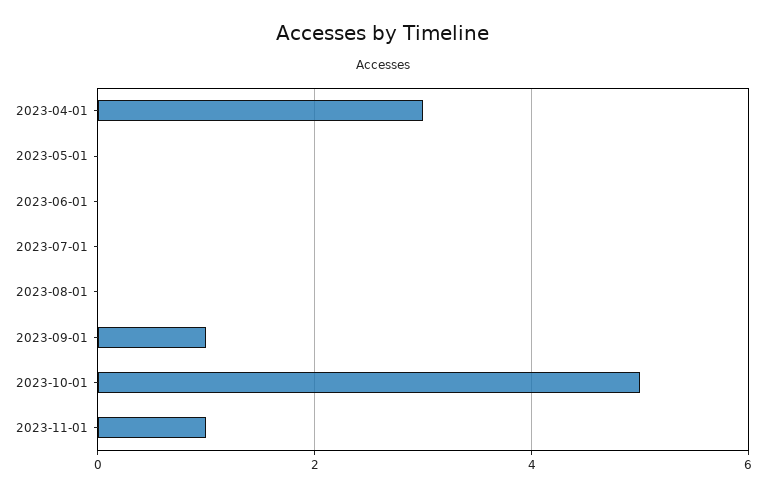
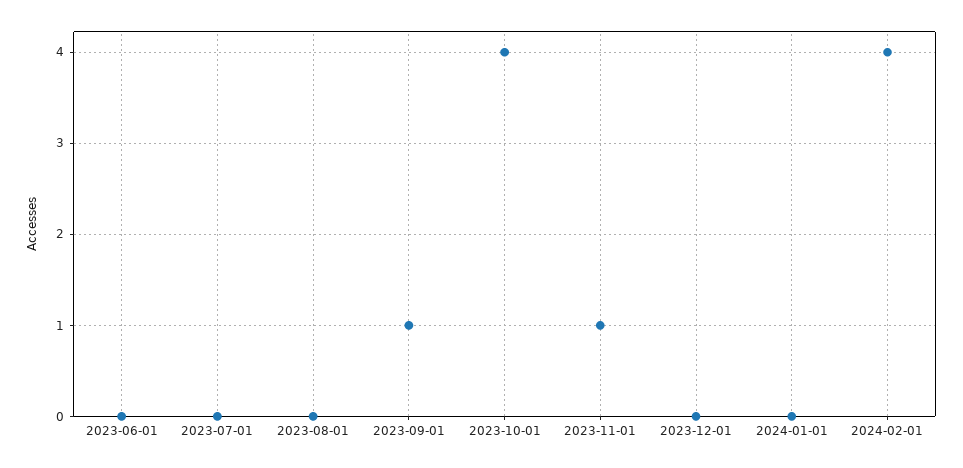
2023-04-01: 3 -> none
2023-05-01: 0 -> none
2023-10-01: 5 -> 4
2023-12-01: none -> 0
2024-01-01: none -> 0
2024-02-01: none -> 4

